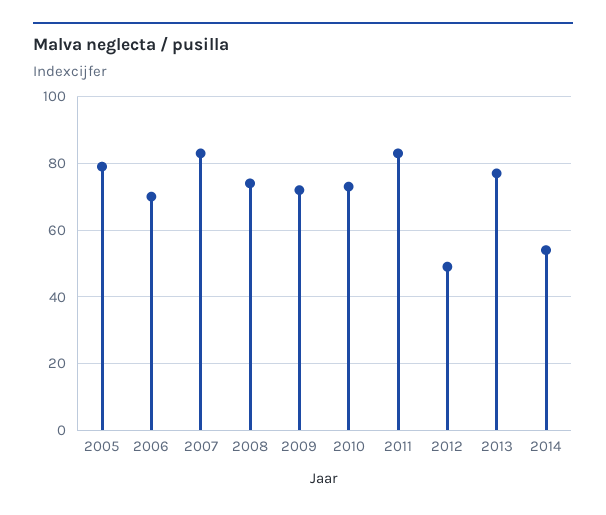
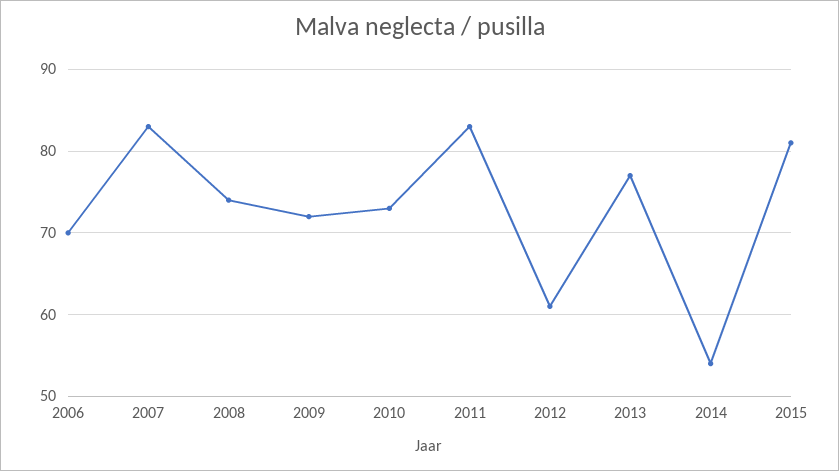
2005: 80 -> none
2012: 50 -> 61
2015: none -> 81

